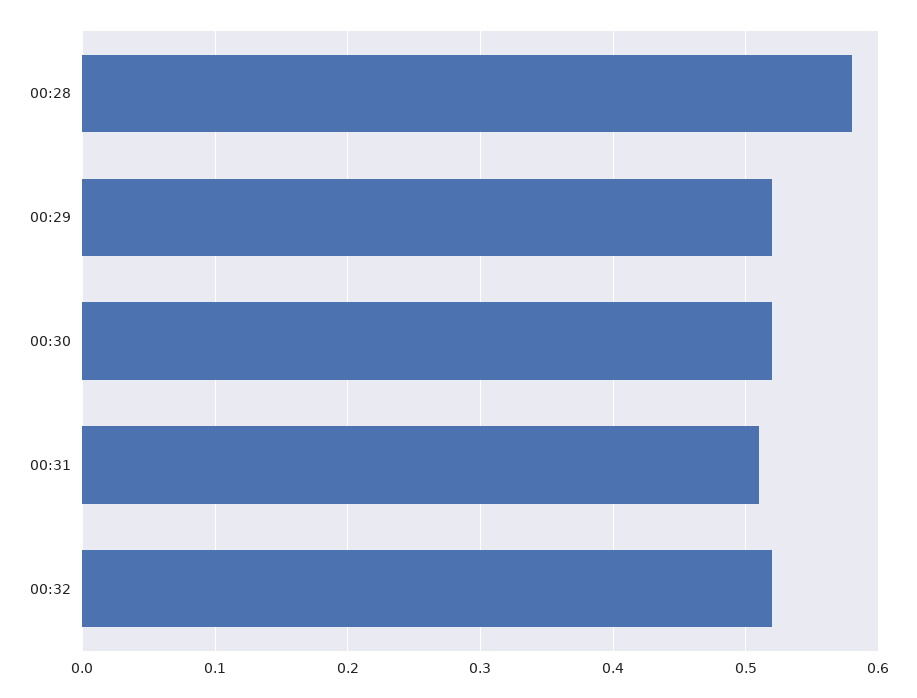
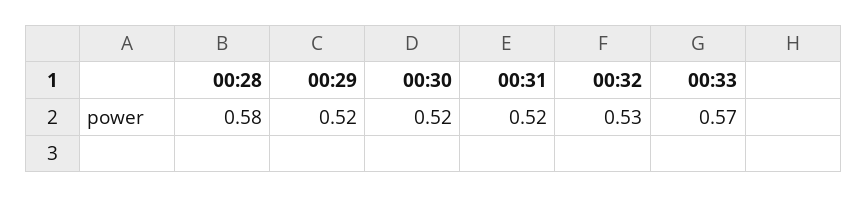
00:31: 0.51 -> 0.52
00:32: 0.52 -> 0.53
00:33: none -> 0.57

